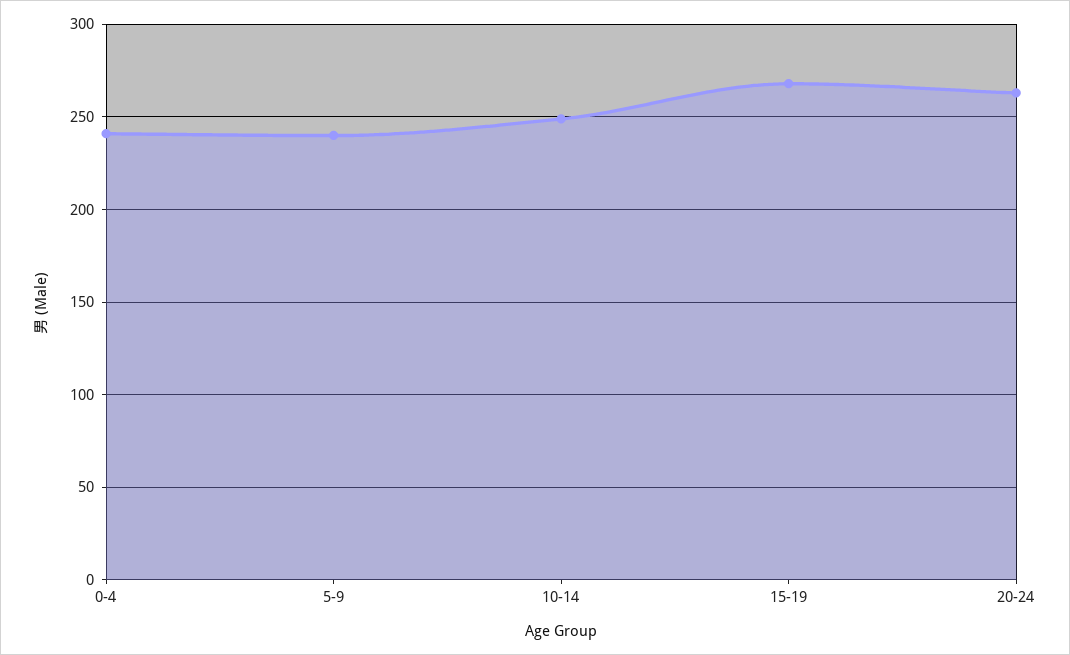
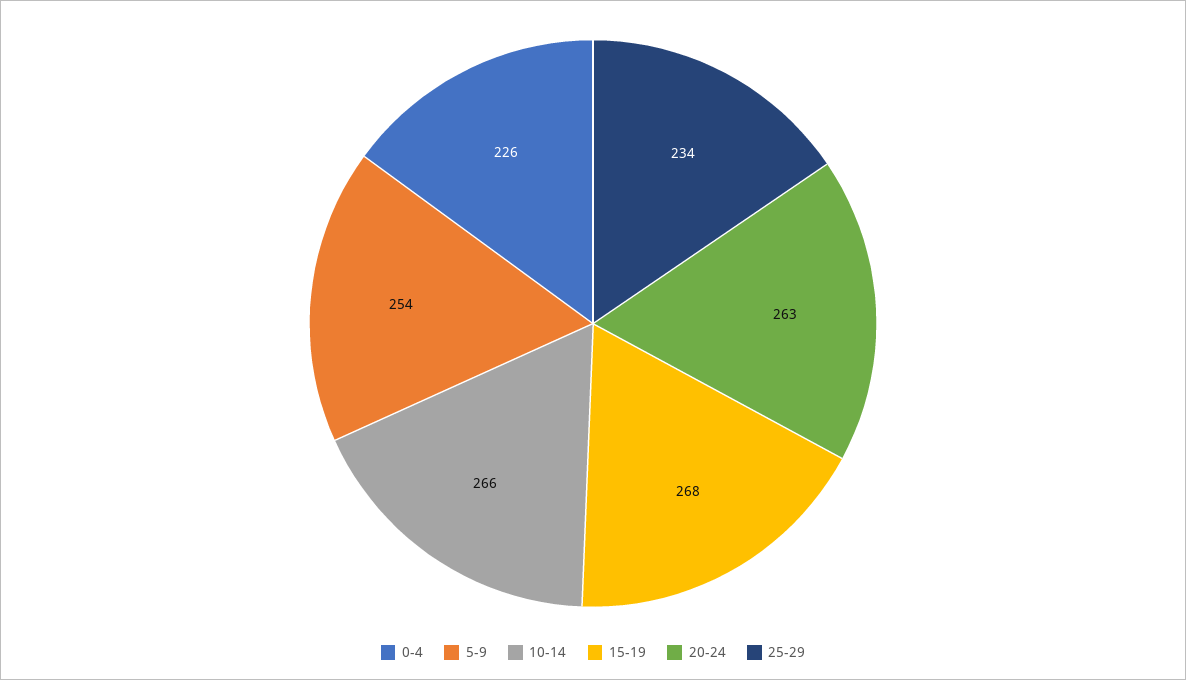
0-4: 240 -> 226
5-9: 240 -> 254
10-14: 250 -> 266
25-29: none -> 234

